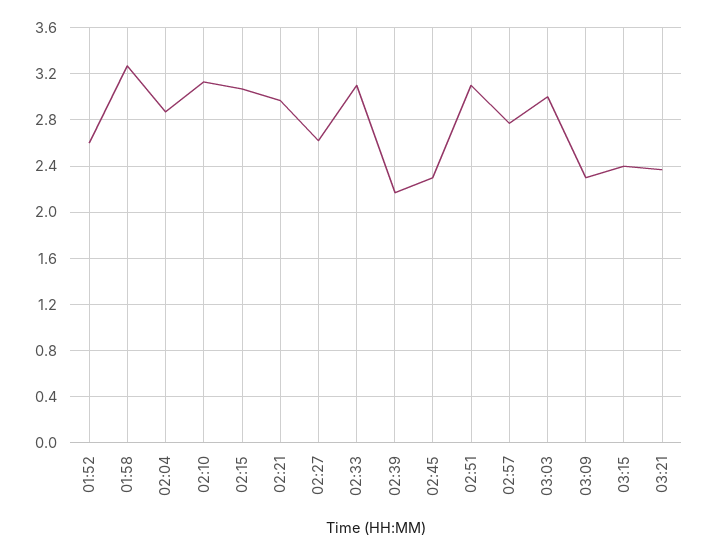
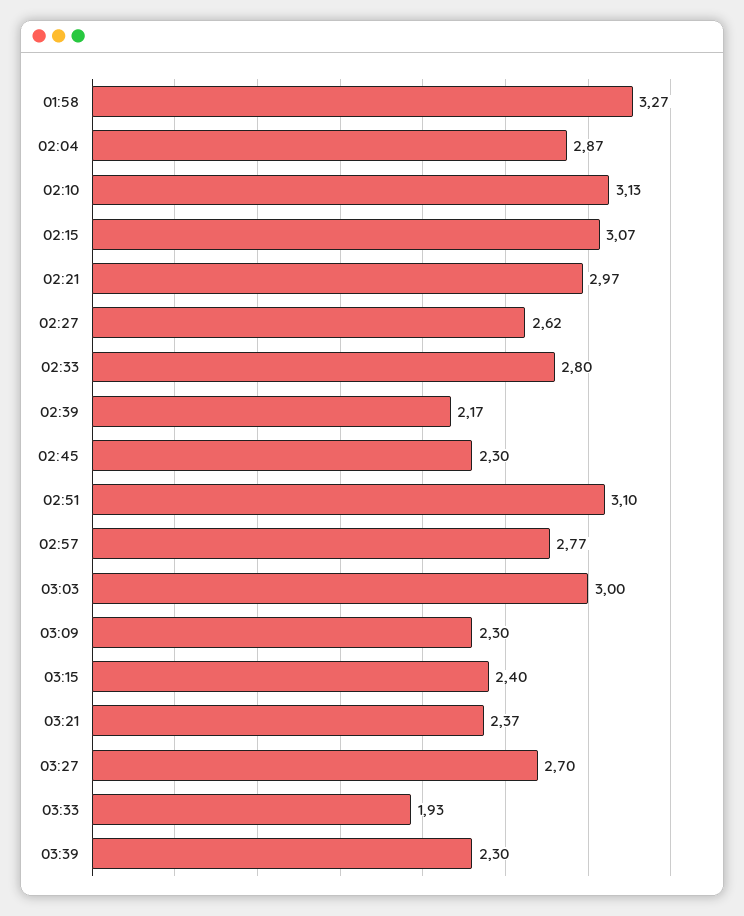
01:52: 2.6 -> none
02:33: 3.1 -> 2.8
03:27: none -> 2.7
03:33: none -> 1.93
03:39: none -> 2.3

